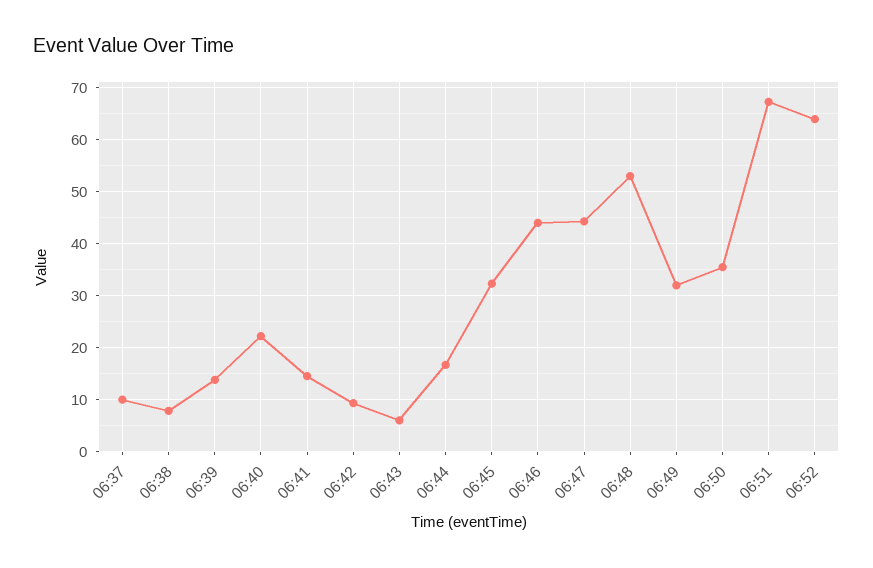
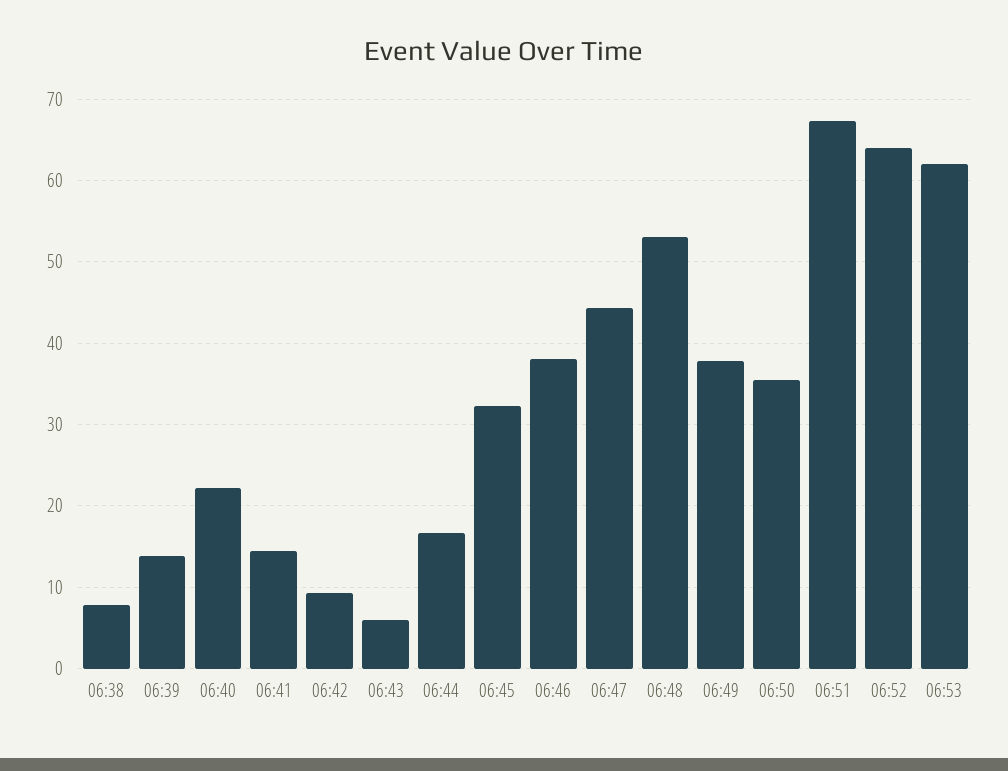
06:37: 10 -> none
06:46: 44 -> 38
06:49: 32 -> 38
06:53: none -> 62

